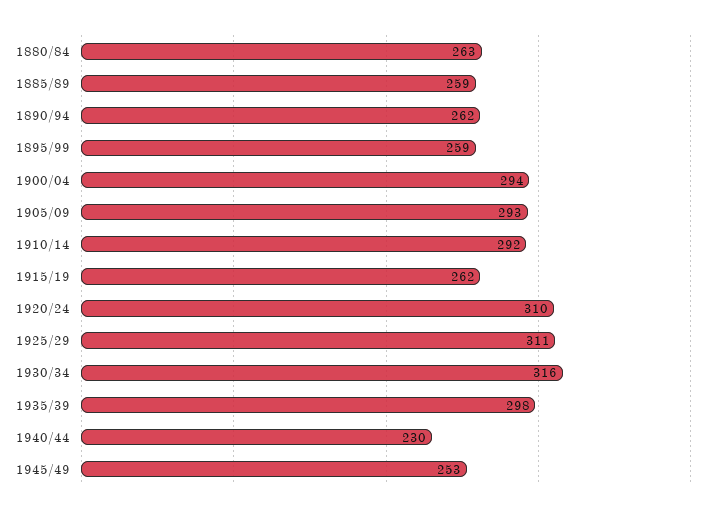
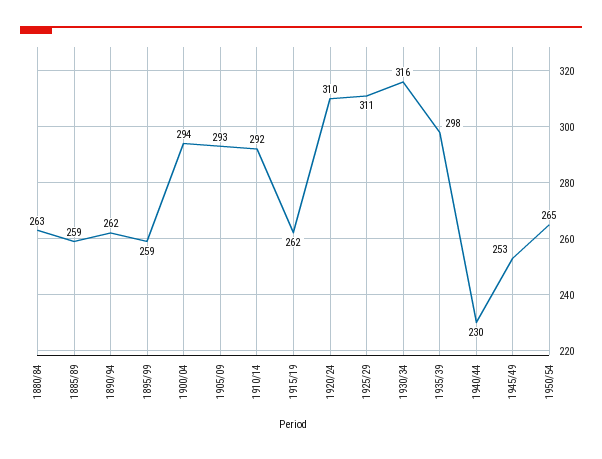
1950/54: none -> 265

